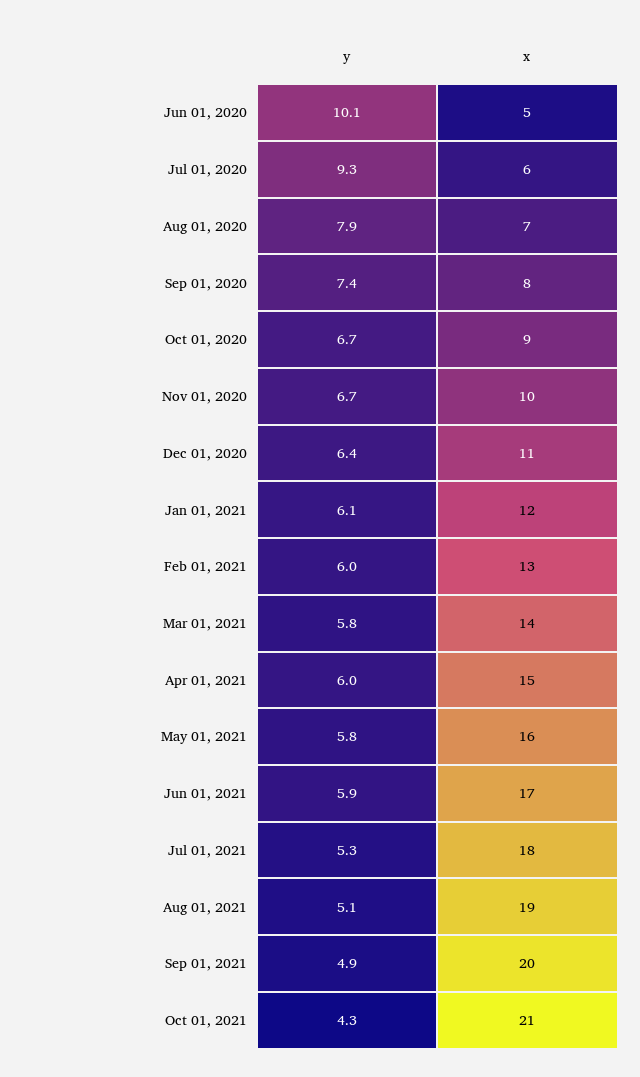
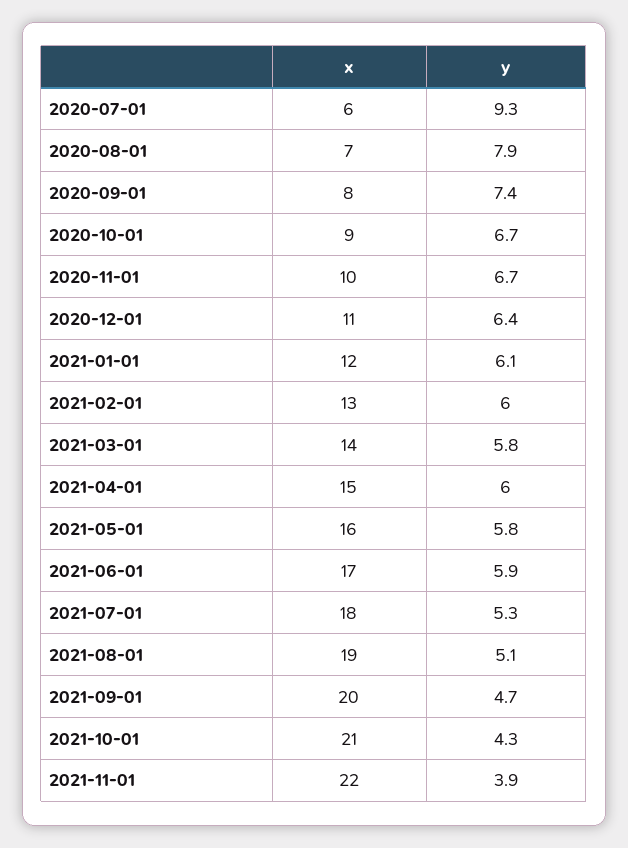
y, Jun 01, 2020: 10.1 -> none
x, Jun 01, 2020: 5 -> none
y, Sep 01, 2021: 4.9 -> 4.7
x, 2021-11-01: none -> 22
y, 2021-11-01: none -> 3.9

